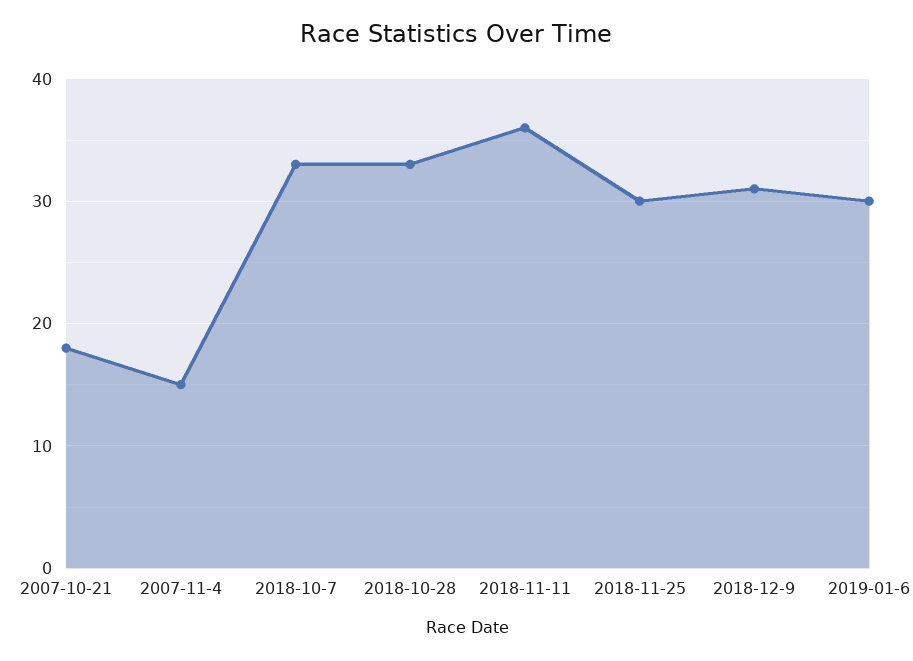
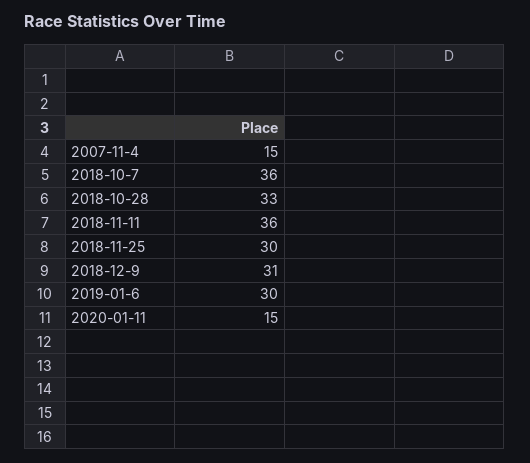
2007-10-21: 18 -> none
2018-10-7: 33 -> 36
2020-01-11: none -> 15

